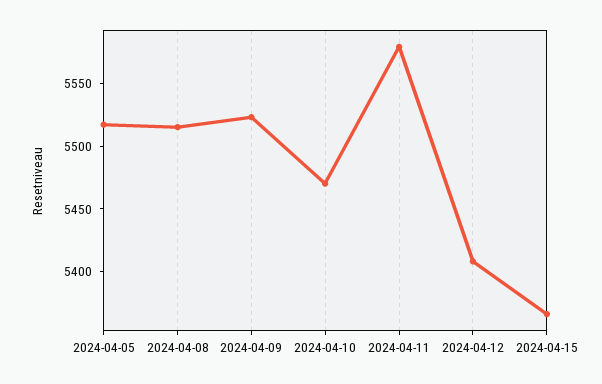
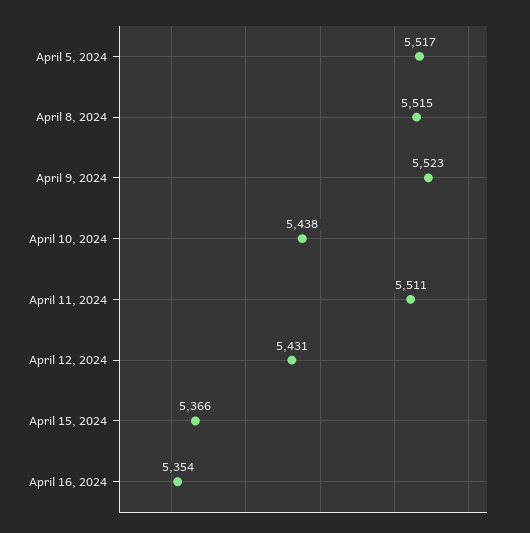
2024-04-10: 5470 -> 5438
2024-04-11: 5580 -> 5511
2024-04-12: 5410 -> 5431
April 16, 2024: none -> 5354

